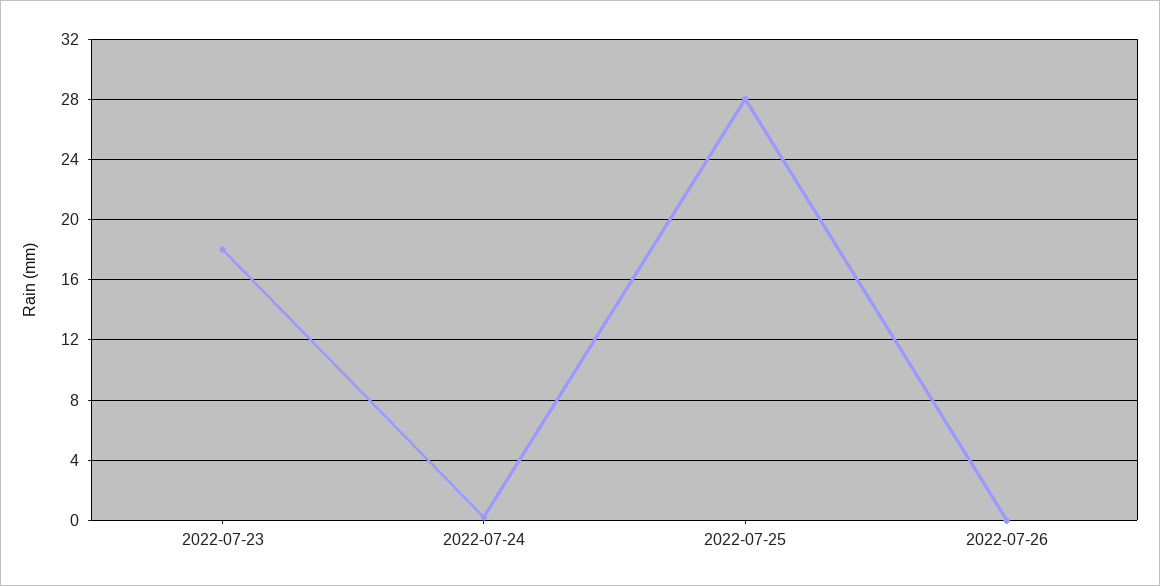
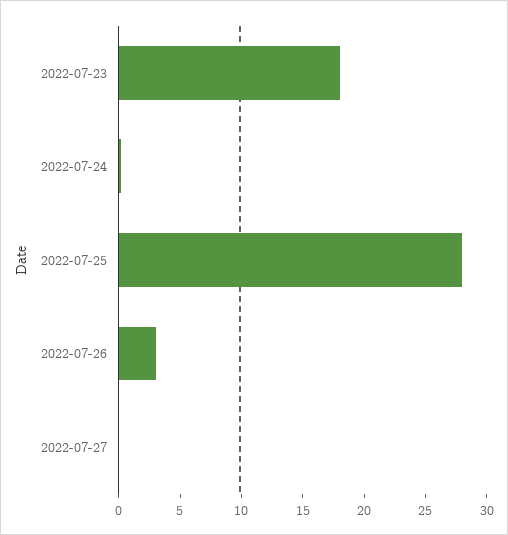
2022-07-26: 0 -> 3
2022-07-27: none -> 0

